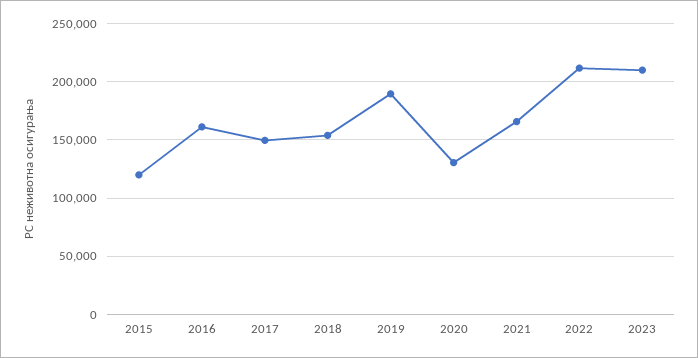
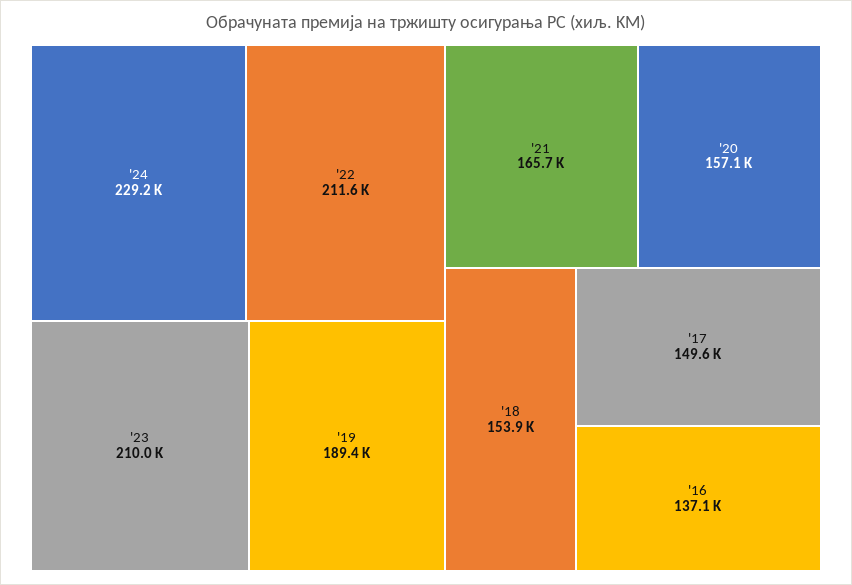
2015: 120000 -> none
2016: 160000 -> 137100
2020: 130000 -> 157100
'24: none -> 229200

